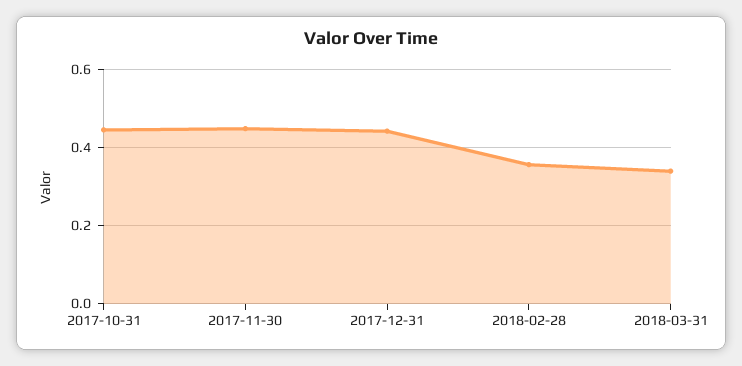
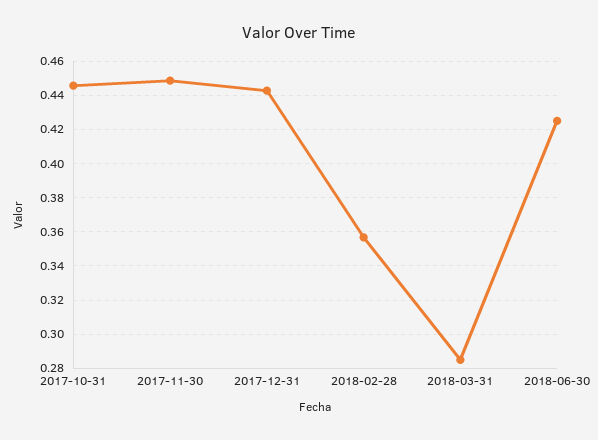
2018-03-31: 0.34 -> 0.285
2018-06-30: none -> 0.425

